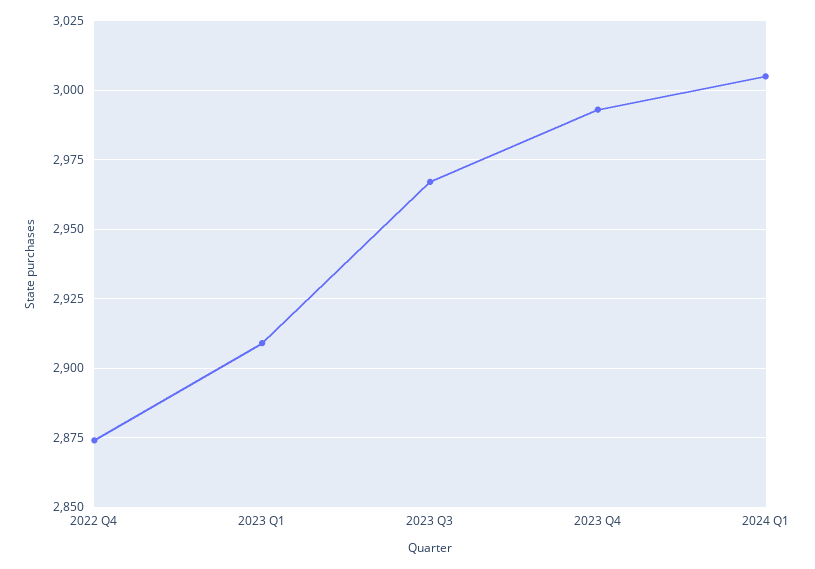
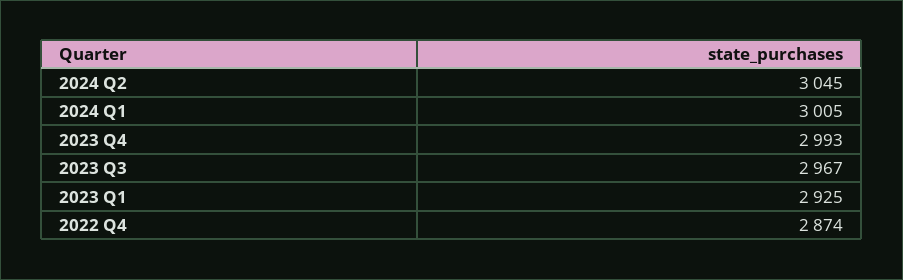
2023 Q1: 2910 -> 2925
2024 Q2: none -> 3045

